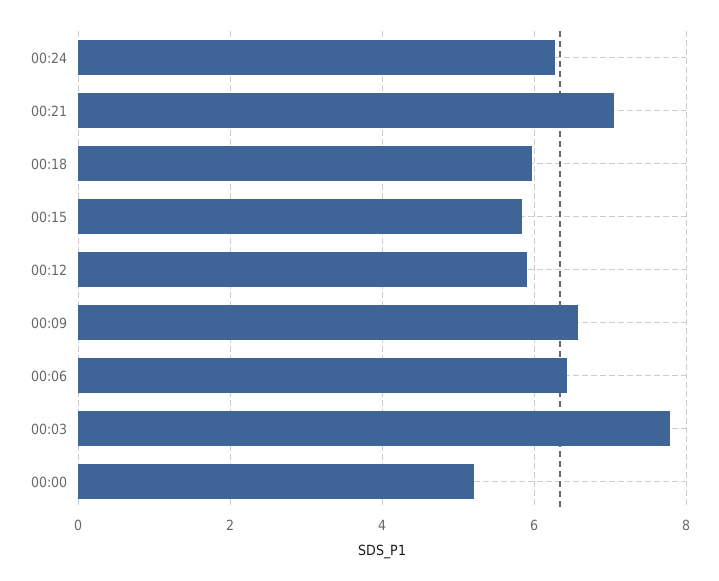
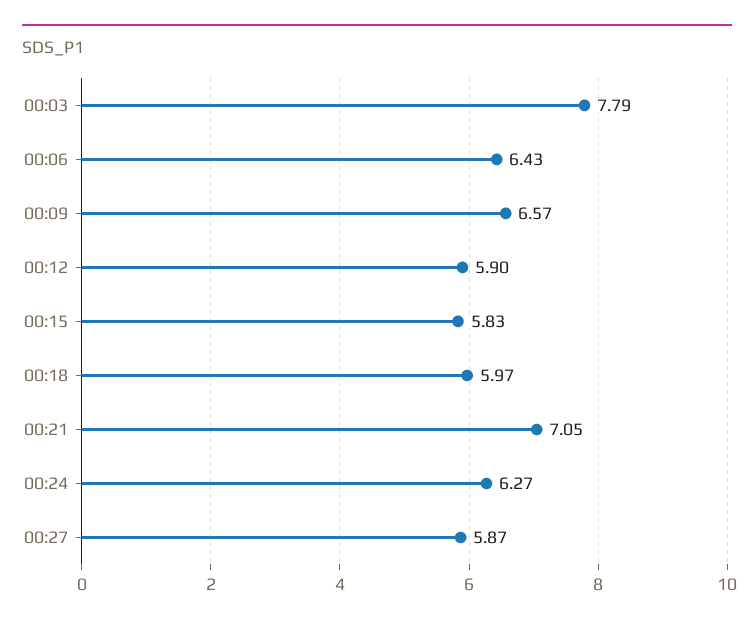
00:00: 5.2 -> none
00:27: none -> 5.87

